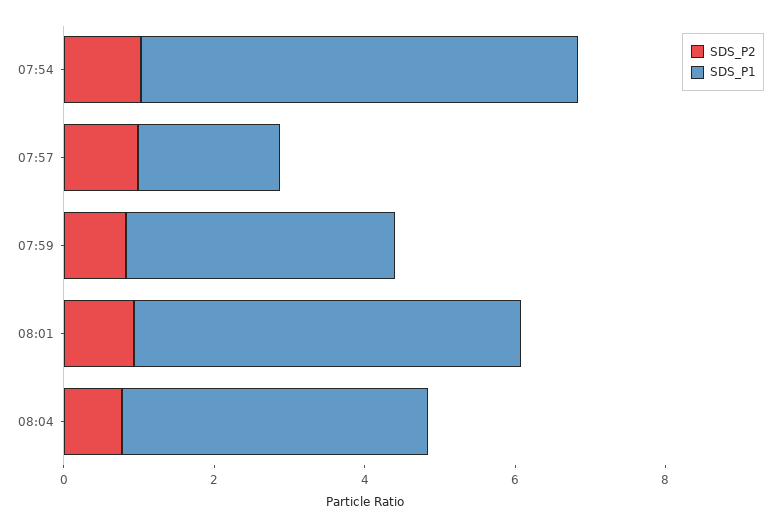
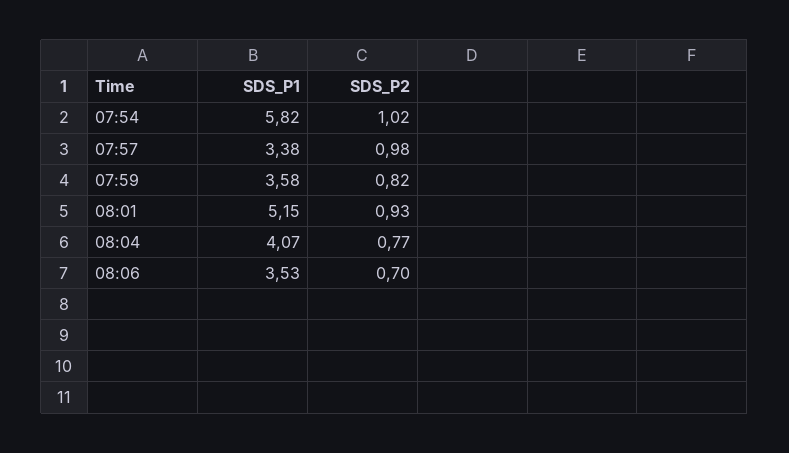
SDS_P1, 07:57: 2 -> 3.38
SDS_P1, 08:06: none -> 3.53
SDS_P2, 08:06: none -> 0.7

